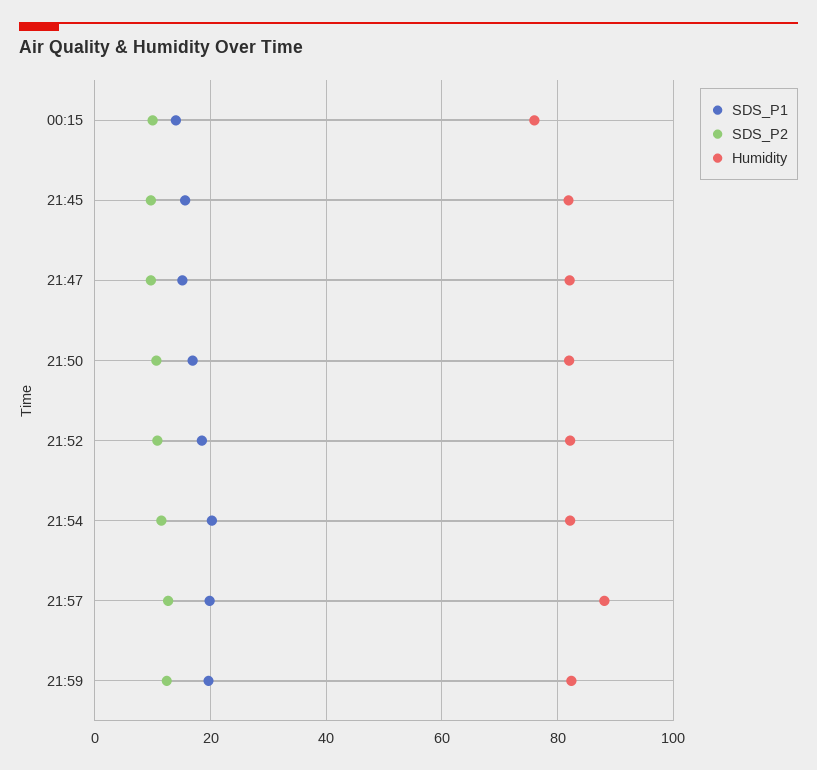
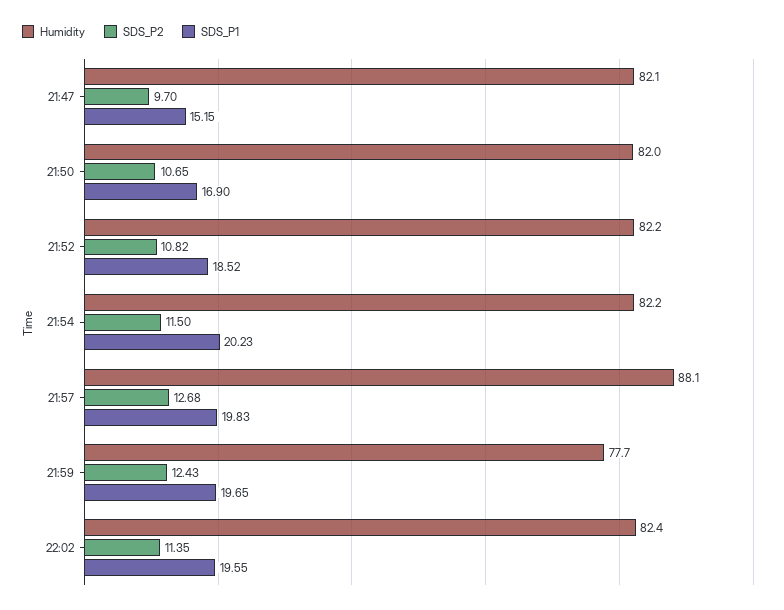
SDS_P1, 00:15: 14 -> none
SDS_P2, 00:15: 10 -> none
Humidity, 00:15: 76 -> none
SDS_P1, 21:45: 16 -> none
SDS_P2, 21:45: 10 -> none
Humidity, 21:45: 82 -> none
Humidity, 21:59: 82 -> 77.7
Humidity, 22:02: none -> 82.4
SDS_P2, 22:02: none -> 11.35
SDS_P1, 22:02: none -> 19.55

